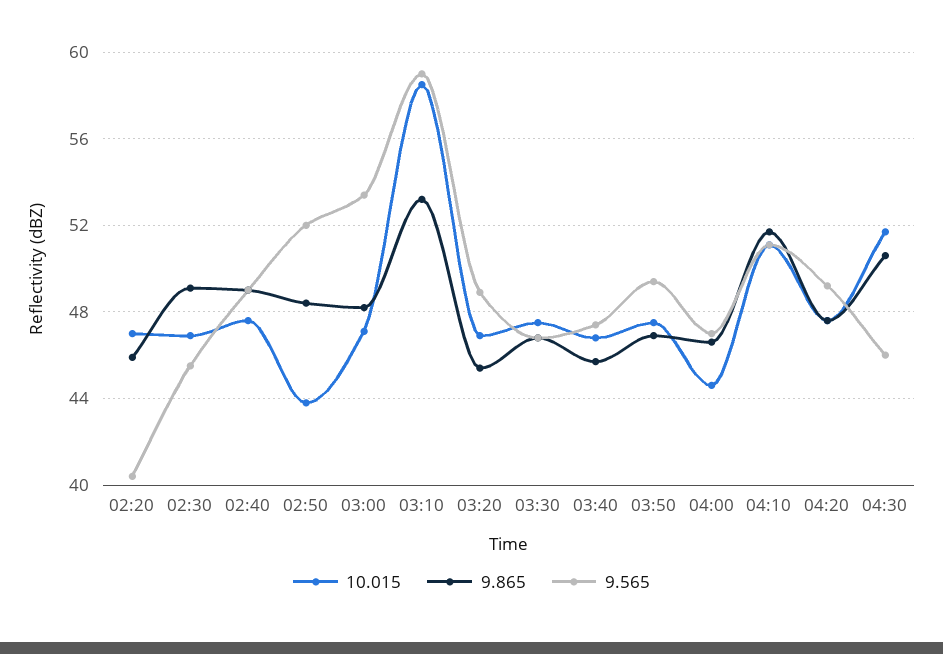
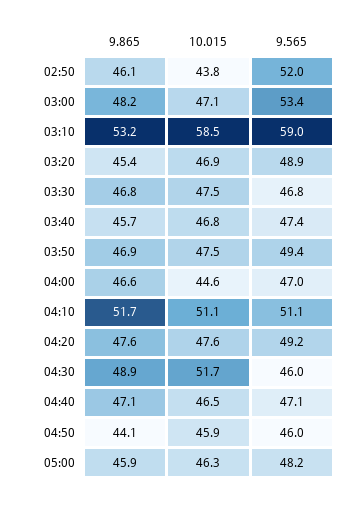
10.015, 02:20: 47 -> none
9.865, 02:20: 46 -> none
9.565, 02:20: 40.5 -> none
10.015, 02:30: 47 -> none
9.865, 02:30: 49 -> none
9.565, 02:30: 45.5 -> none
10.015, 02:40: 47.5 -> none
9.865, 02:40: 49 -> none
9.565, 02:40: 49 -> none
9.865, 02:50: 48.5 -> 46.1
9.865, 04:30: 50.5 -> 48.9
9.865, 04:40: none -> 47.1
10.015, 04:40: none -> 46.5
9.565, 04:40: none -> 47.1
9.865, 04:50: none -> 44.1
10.015, 04:50: none -> 45.9
9.565, 04:50: none -> 46
9.865, 05:00: none -> 45.9
10.015, 05:00: none -> 46.3
9.565, 05:00: none -> 48.2

